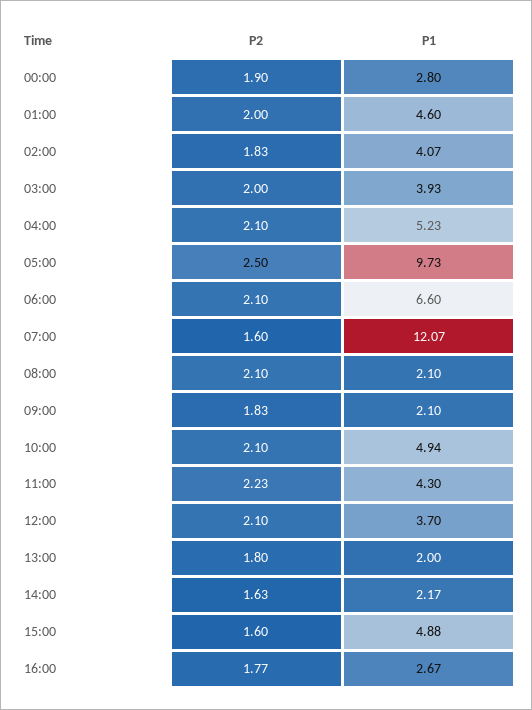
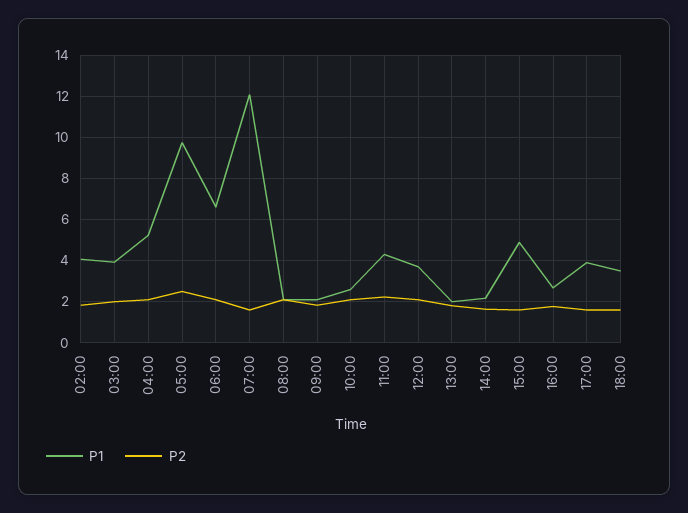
P2, 00:00: 1.9 -> none
P1, 00:00: 2.8 -> none
P2, 01:00: 2 -> none
P1, 01:00: 4.6 -> none
P1, 10:00: 4.94 -> 2.5
P1, 17:00: none -> 4
P2, 17:00: none -> 1.5
P1, 18:00: none -> 3.5
P2, 18:00: none -> 1.5

